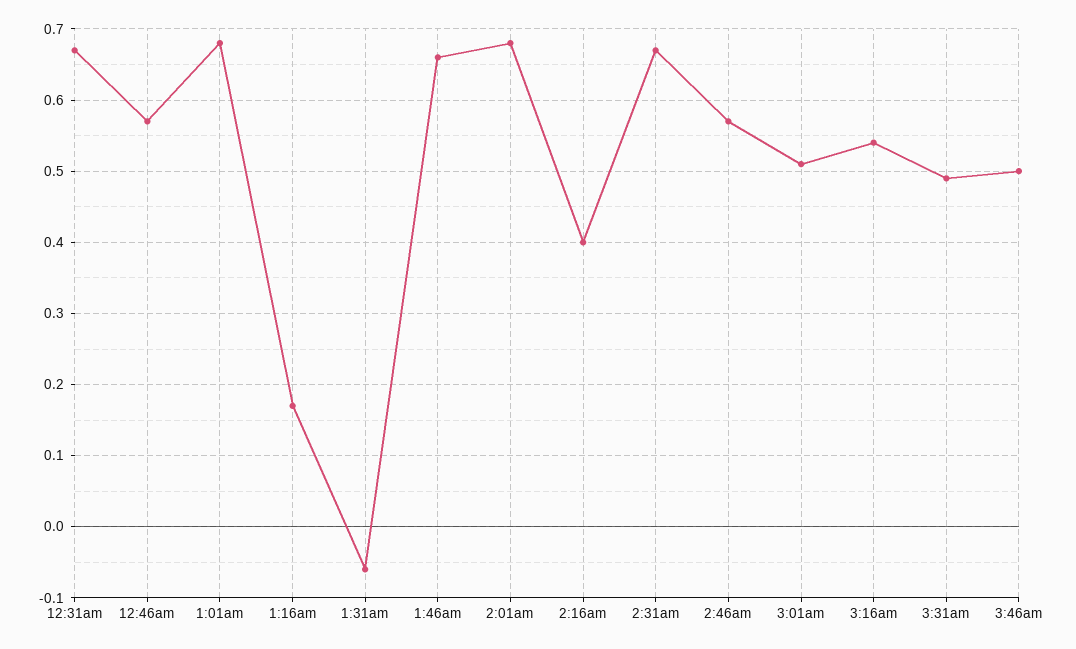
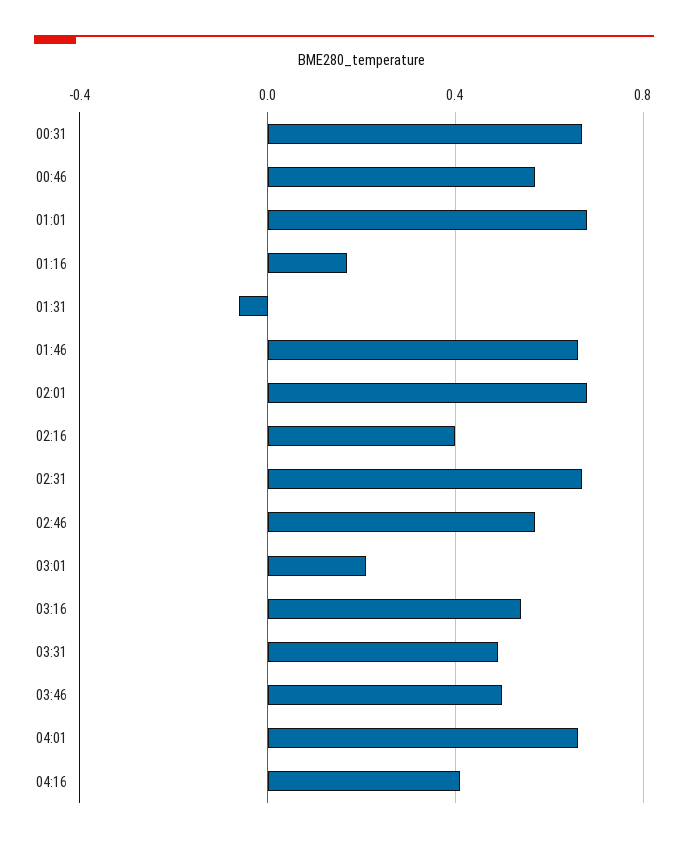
3:01am: 0.51 -> 0.2
04:01: none -> 0.65
04:16: none -> 0.4

